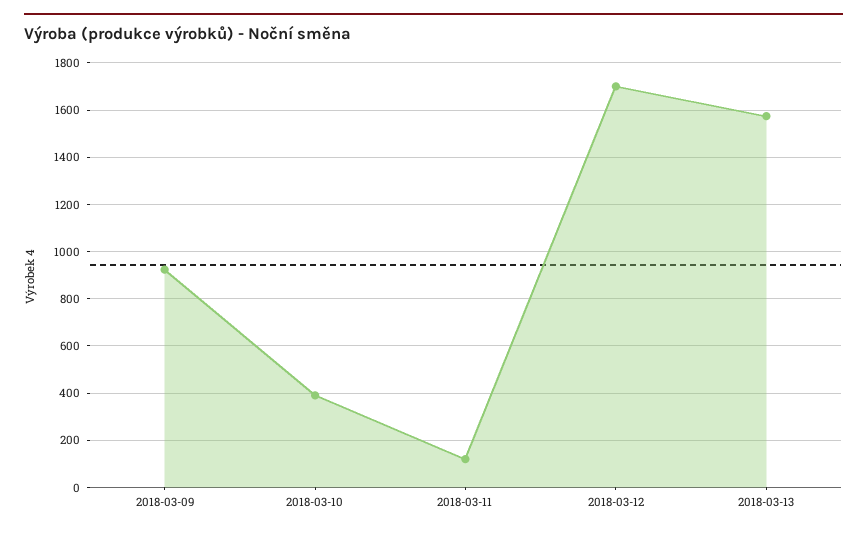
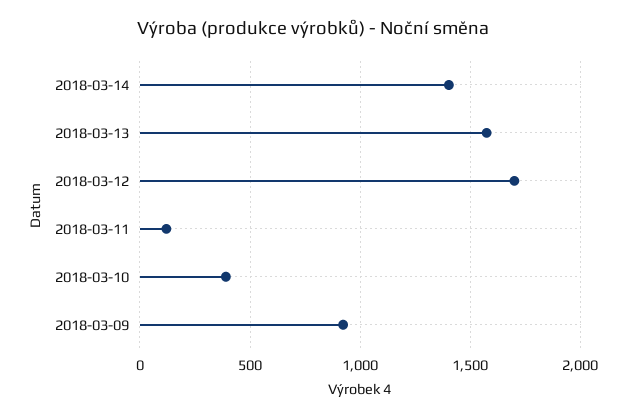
2018-03-14: none -> 1400

